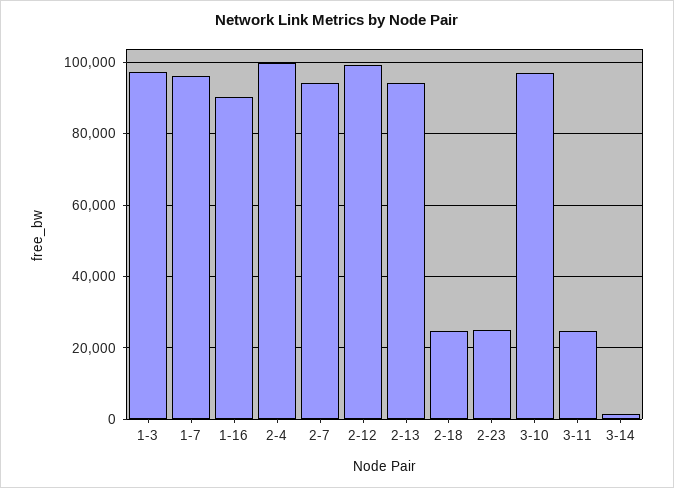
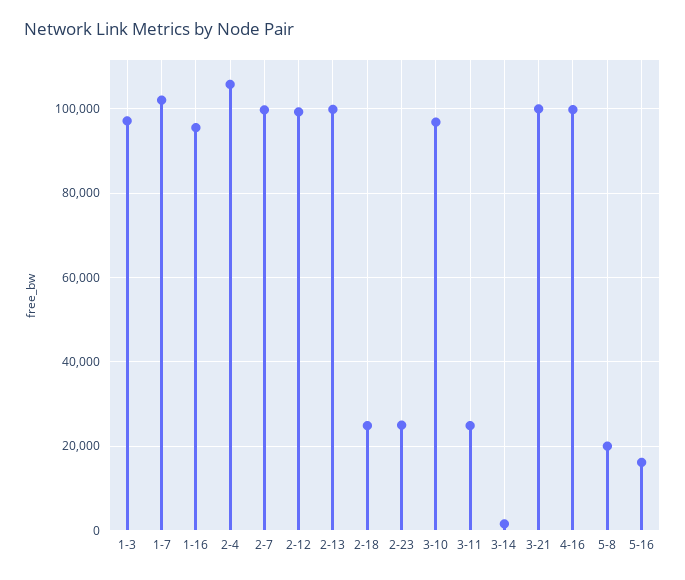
1-7: 96000 -> 102000
1-16: 90000 -> 96000
2-4: 100000 -> 106000
2-7: 94000 -> 100000
2-13: 94000 -> 100000
3-21: none -> 100000
4-16: none -> 100000
5-8: none -> 20000
5-16: none -> 16000

